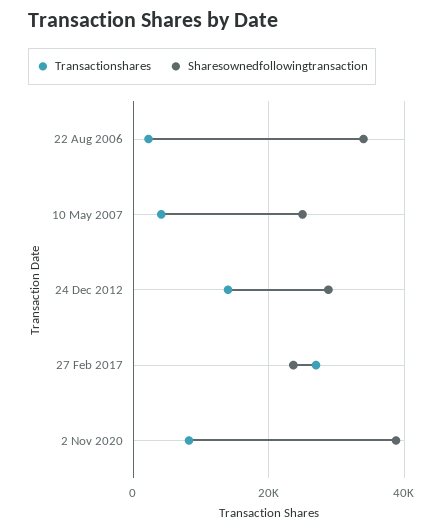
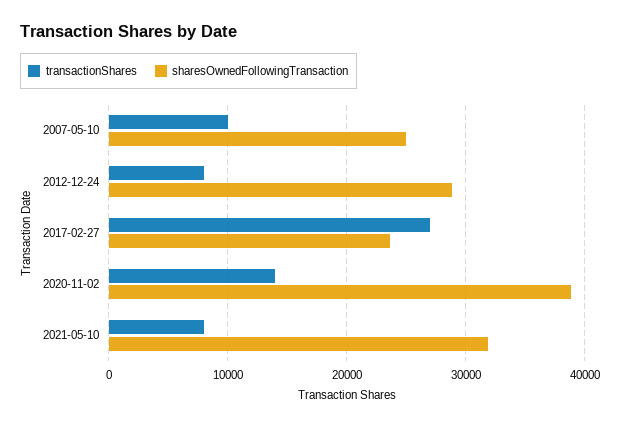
Transactionshares, 22 Aug 2006: 2000 -> none
Sharesownedfollowingtransaction, 22 Aug 2006: 34000 -> none
Transactionshares, 10 May 2007: 4000 -> 10000
Transactionshares, 24 Dec 2012: 14000 -> 8000
Transactionshares, 2 Nov 2020: 8000 -> 14000
Transactionshares, 2021-05-10: none -> 8000
Sharesownedfollowingtransaction, 2021-05-10: none -> 32000

